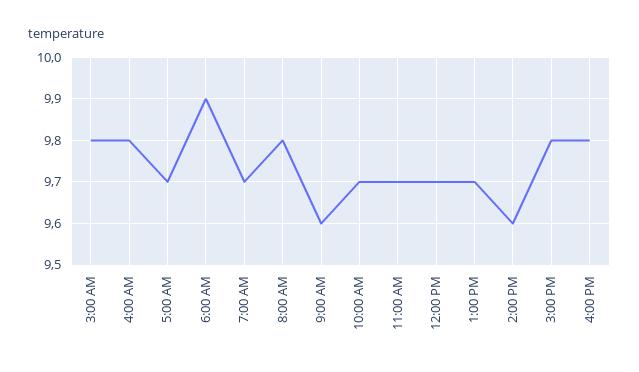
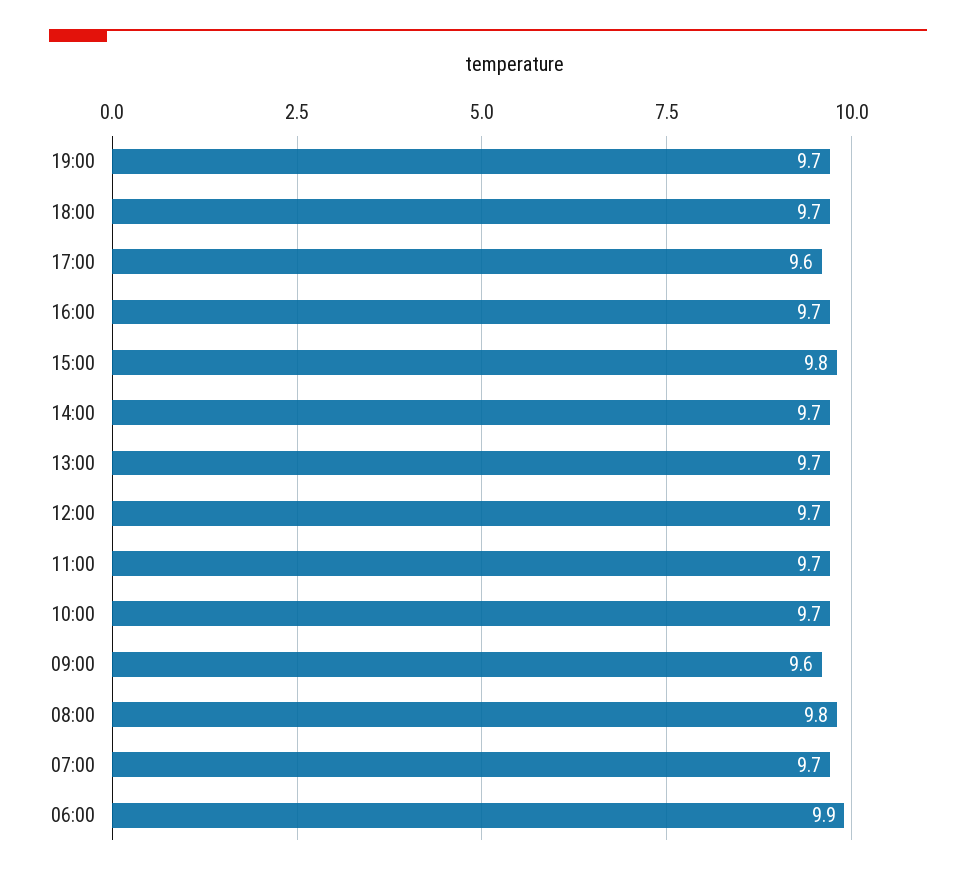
3:00 AM: 9.8 -> none
4:00 AM: 9.8 -> none
5:00 AM: 9.7 -> none
2:00 PM: 9.6 -> 9.7
4:00 PM: 9.8 -> 9.7
19:00: none -> 9.7
18:00: none -> 9.7
17:00: none -> 9.6

